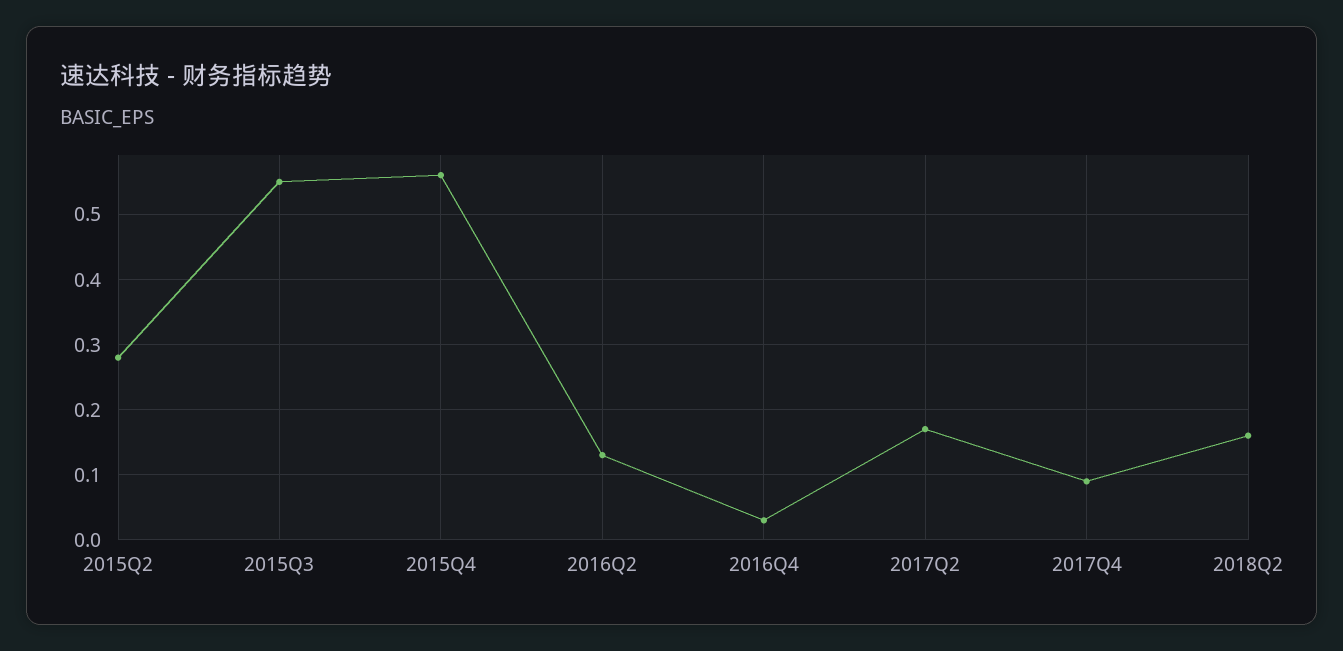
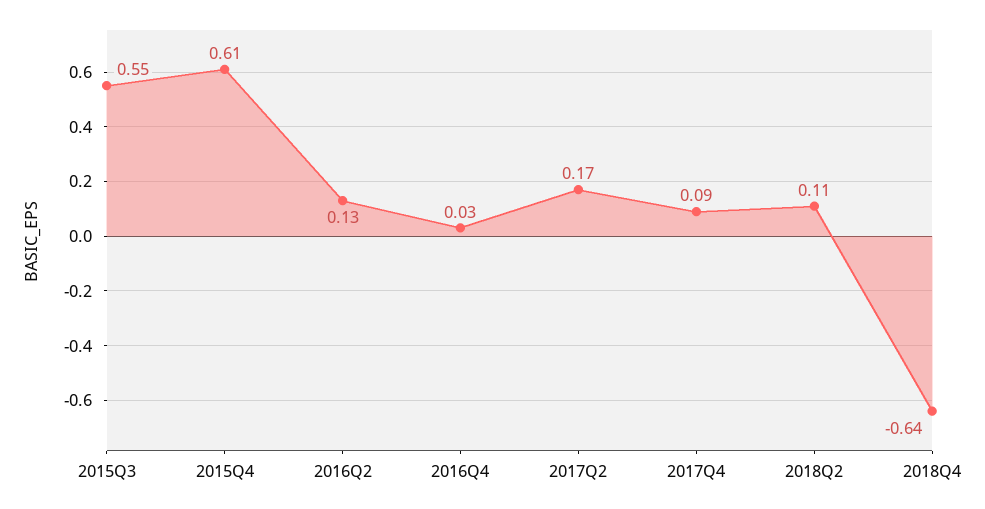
2015Q2: 0.28 -> none
2015Q4: 0.56 -> 0.61
2018Q2: 0.16 -> 0.11
2018Q4: none -> -0.64

